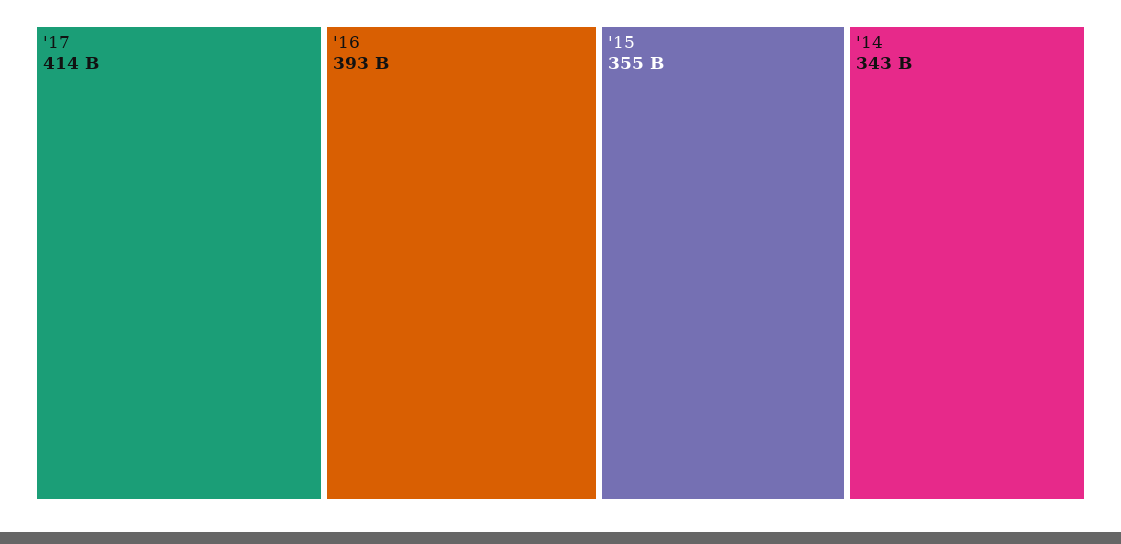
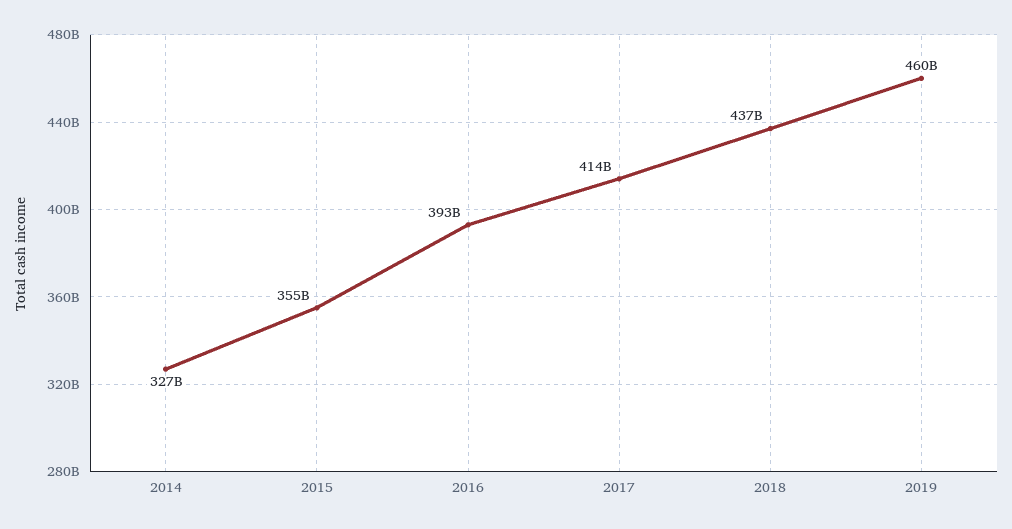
'14: 343000000000 -> 327000000000
2018: none -> 437000000000
2019: none -> 460000000000

